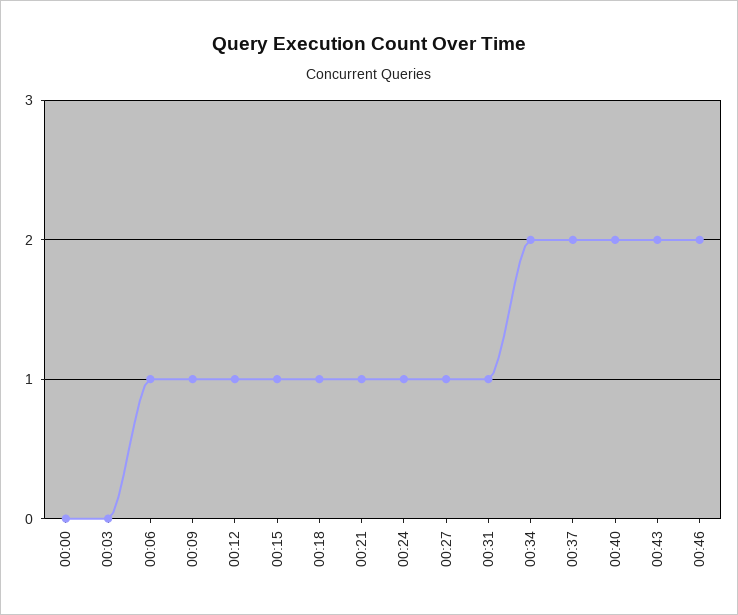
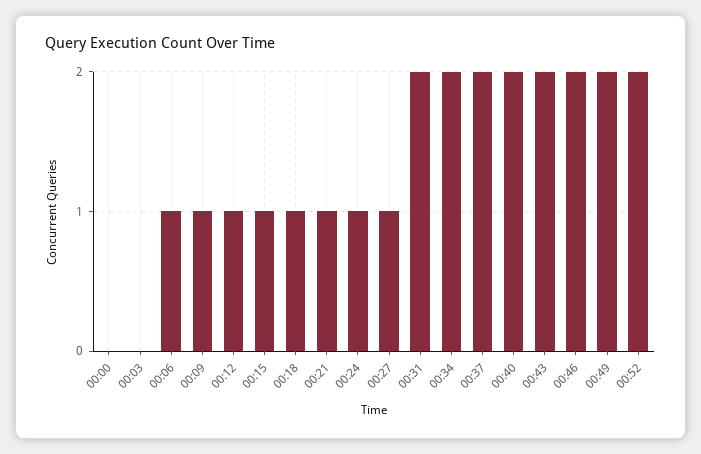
00:31: 1 -> 2
00:49: none -> 2
00:52: none -> 2

